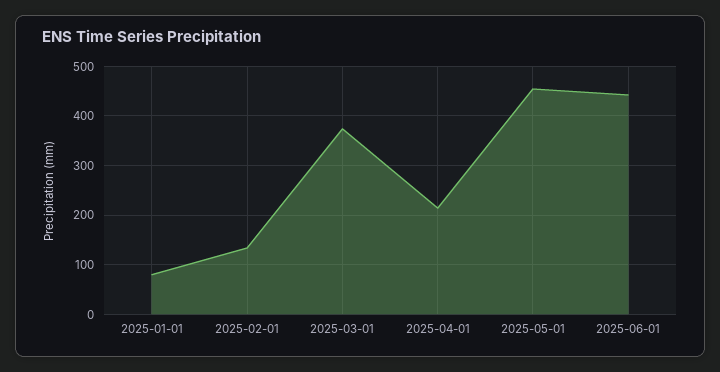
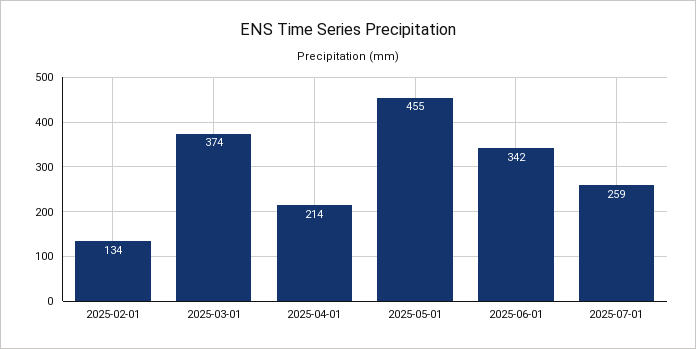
2025-01-01: 80 -> none
2025-06-01: 440 -> 342
2025-07-01: none -> 259

